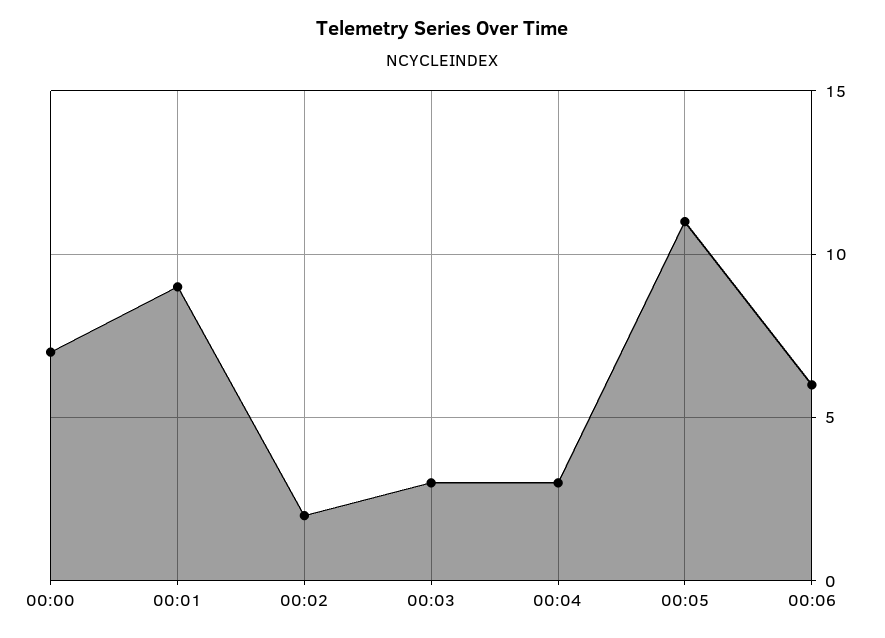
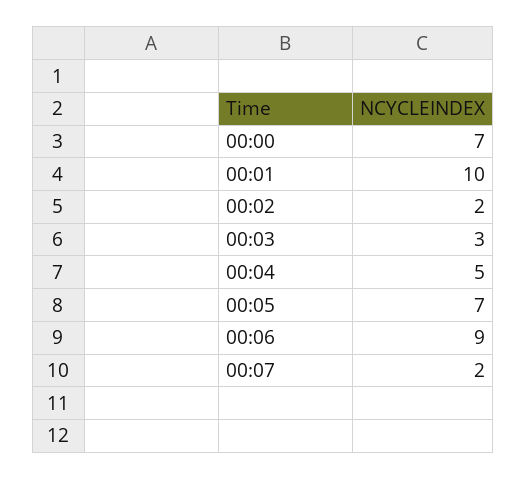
00:01: 9 -> 10
00:04: 3 -> 5
00:05: 11 -> 7
00:06: 6 -> 9
00:07: none -> 2

